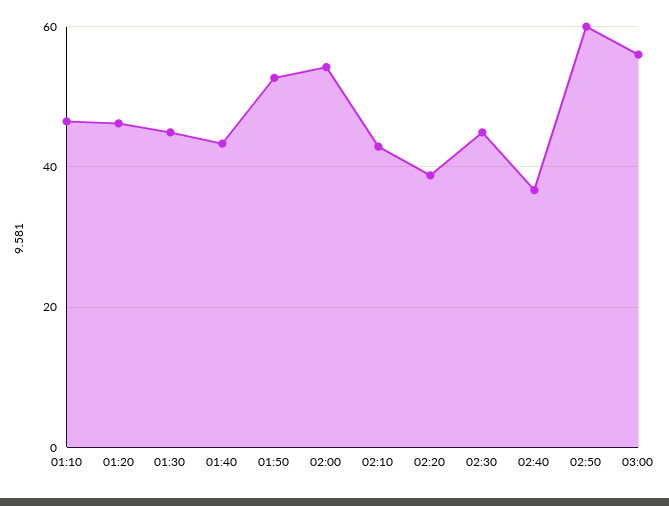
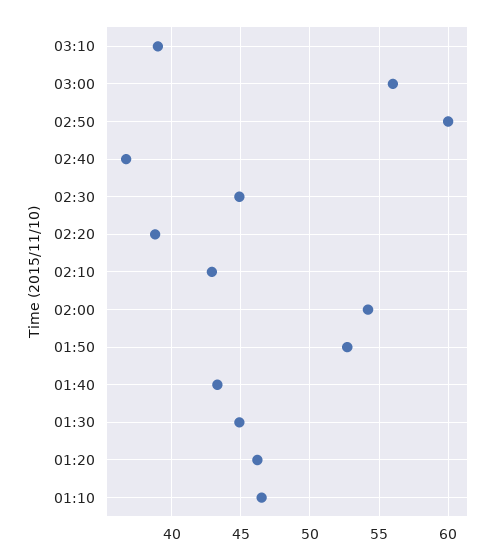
03:10: none -> 39

